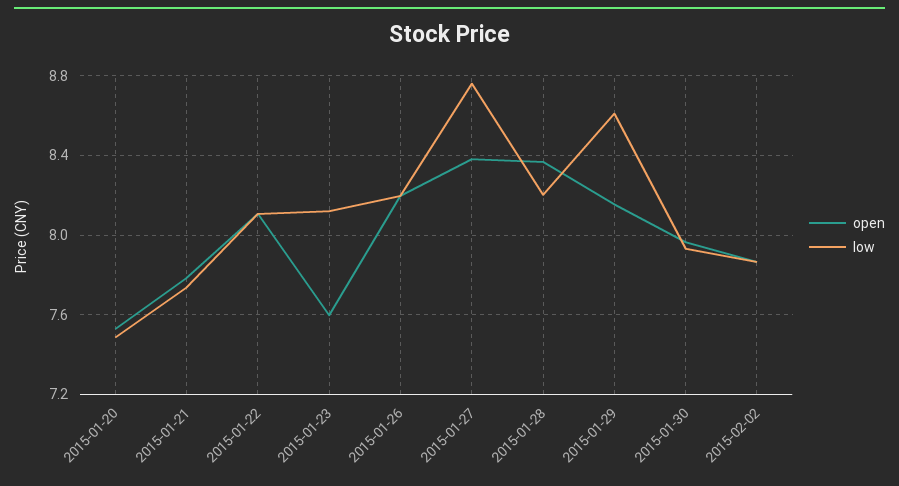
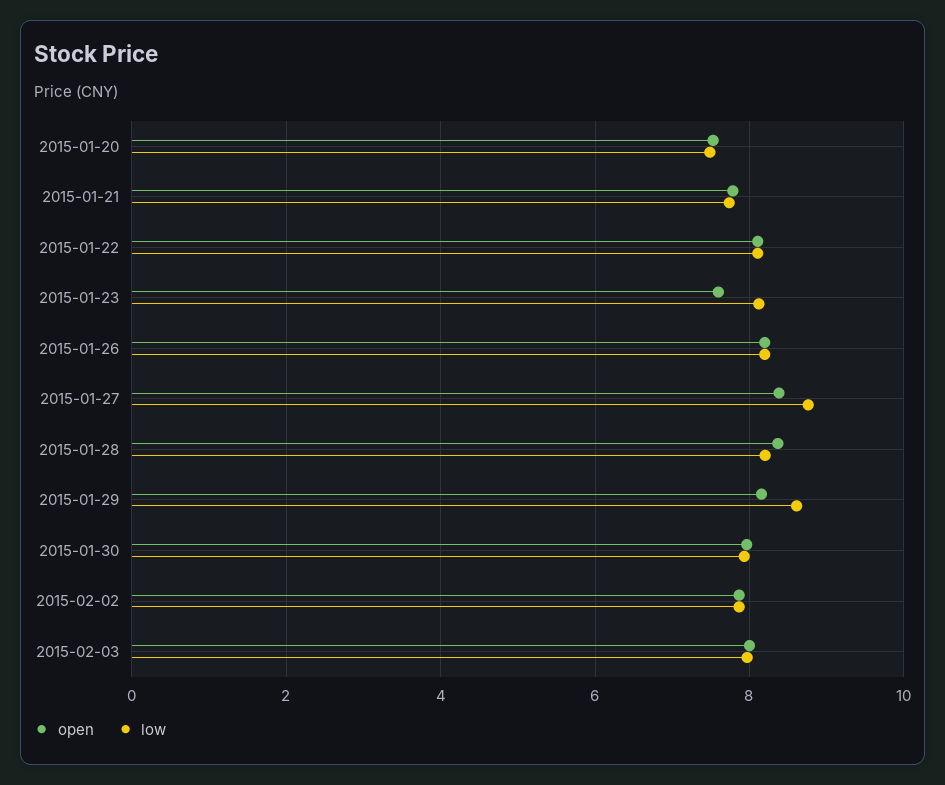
open, 2015-02-03: none -> 8
low, 2015-02-03: none -> 8

